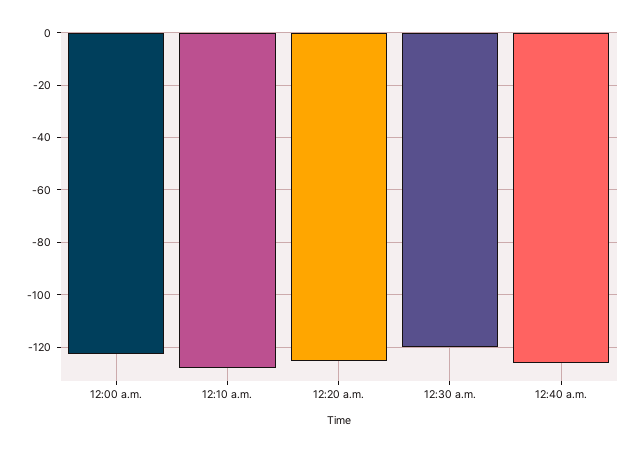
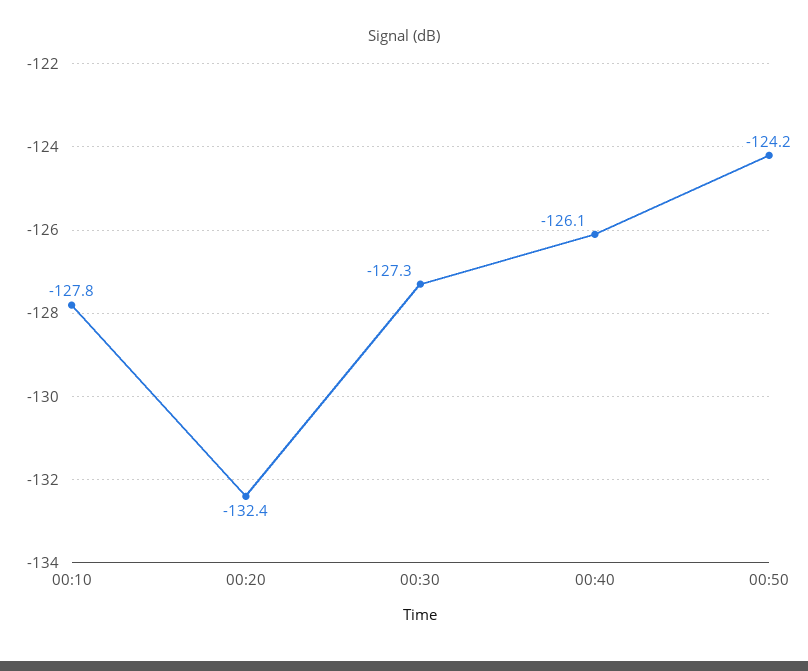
12:00 a.m.: -122.5 -> none
12:20 a.m.: -125 -> -132.4
12:30 a.m.: -120 -> -127.3
00:50: none -> -124.2

